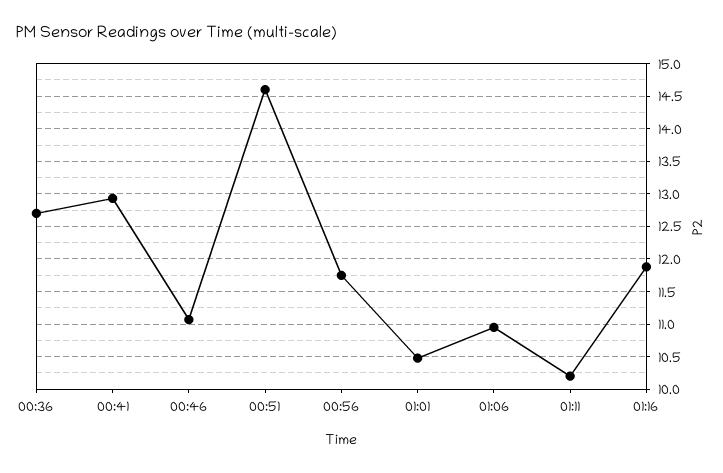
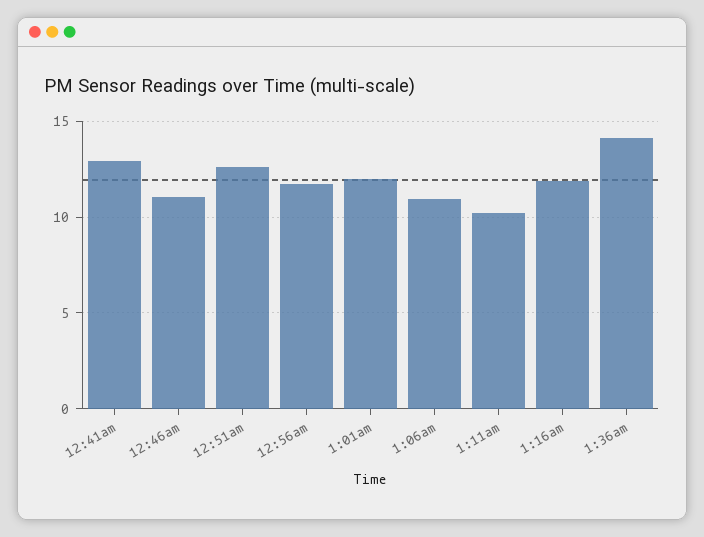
00:36: 12.7 -> none
00:51: 14.6 -> 12.5
01:01: 10.5 -> 12
1:36am: none -> 14

